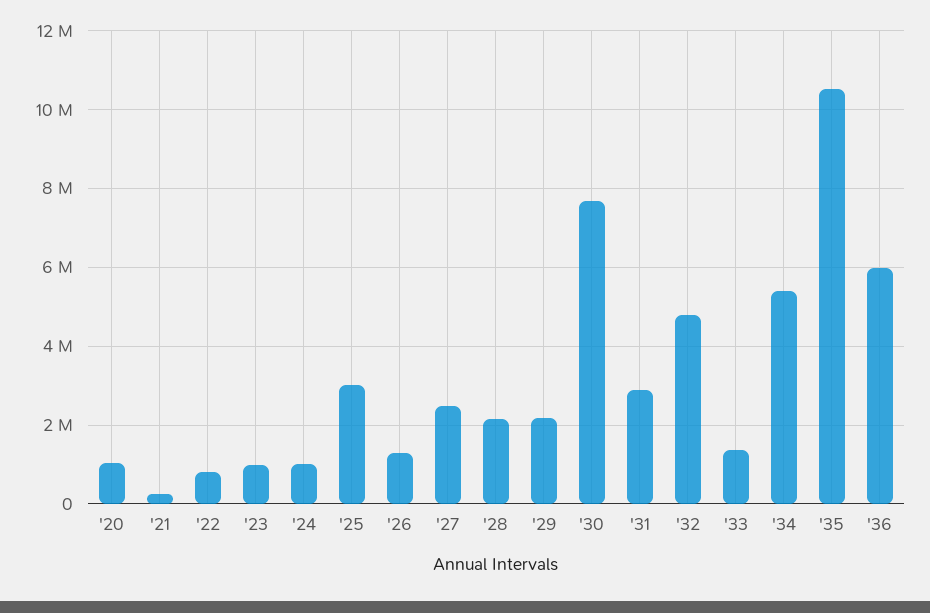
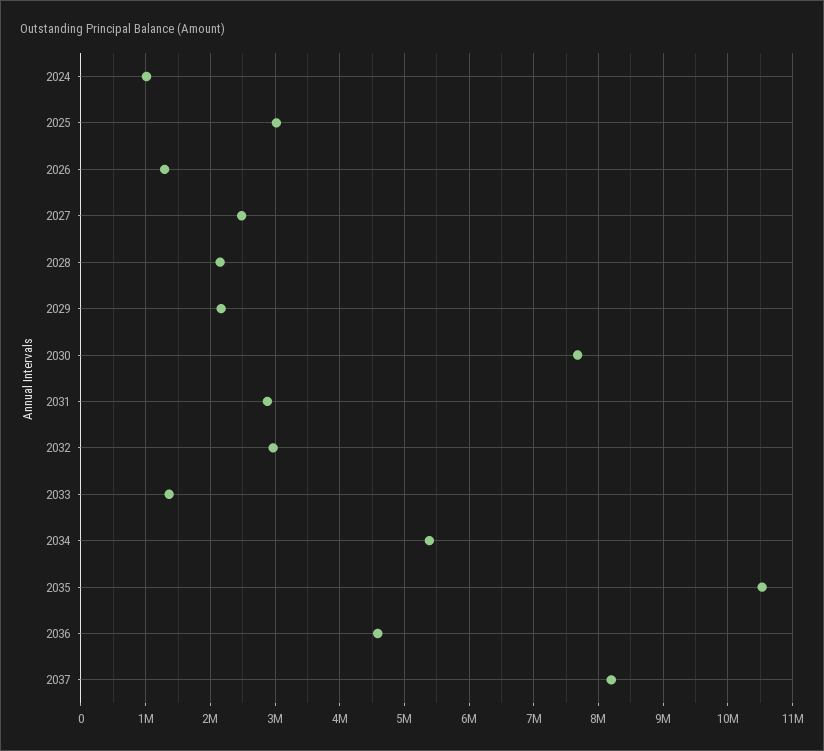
'20: 1000000 -> none
'21: 200000 -> none
'22: 800000 -> none
'23: 1000000 -> none
'32: 4800000 -> 3000000
'36: 6000000 -> 4600000
2037: none -> 8200000

